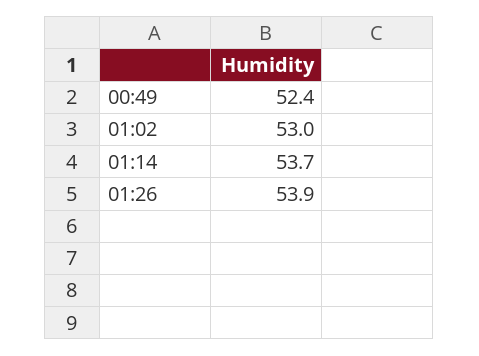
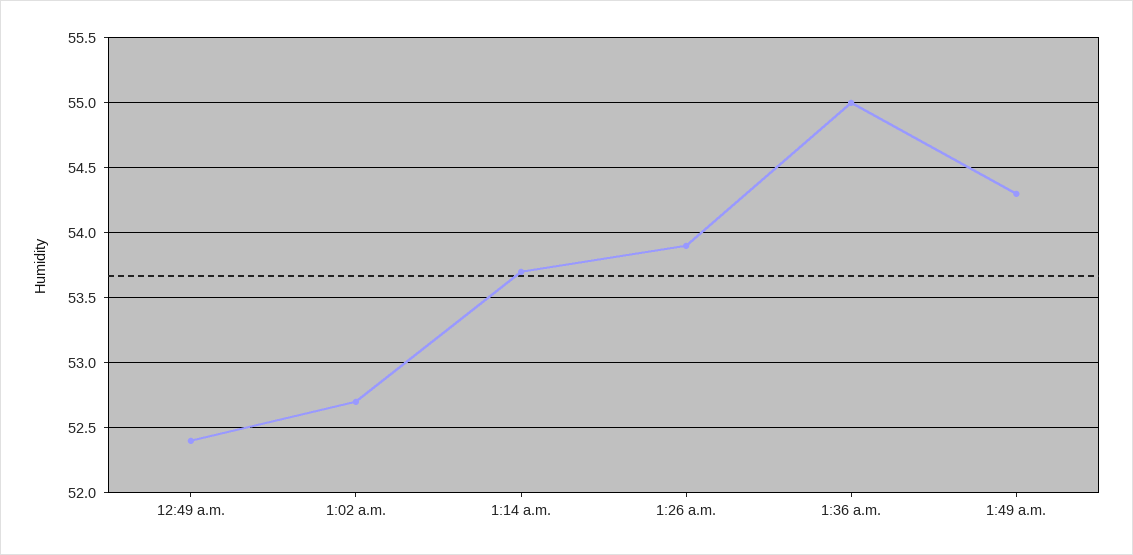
01:02: 53 -> 52.7
1:36 a.m.: none -> 55
1:49 a.m.: none -> 54.3

